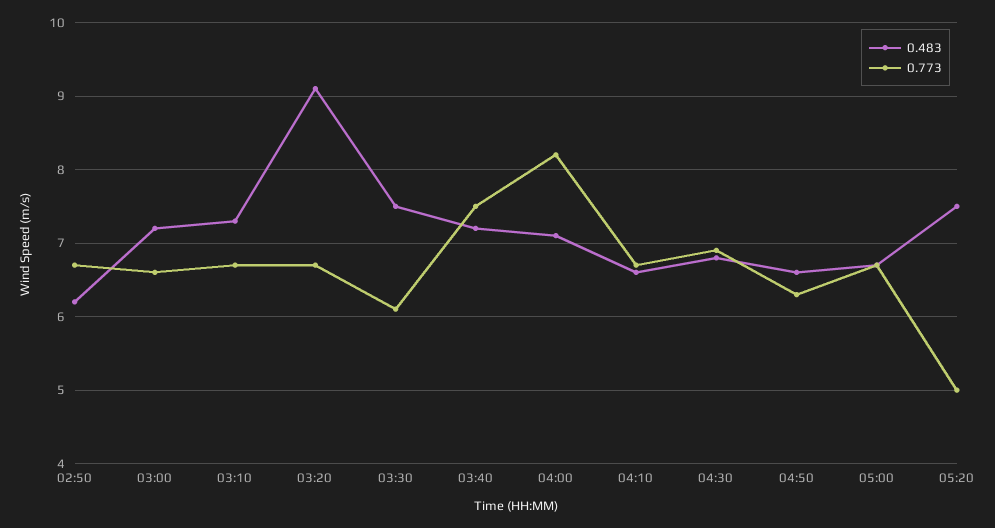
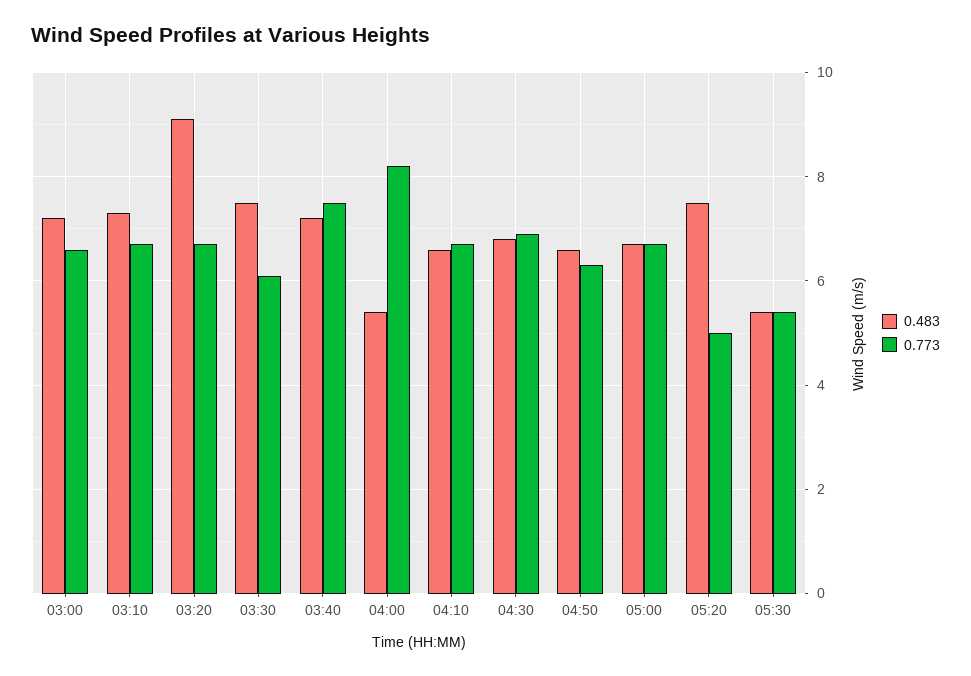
0.483, 02:50: 6.2 -> none
0.773, 02:50: 6.7 -> none
0.483, 04:00: 7.1 -> 5.5
0.483, 05:30: none -> 5.5
0.773, 05:30: none -> 5.5

